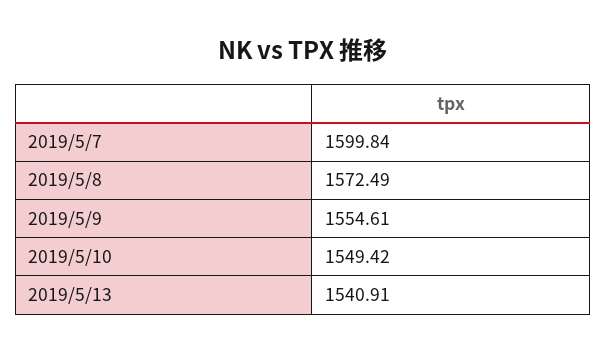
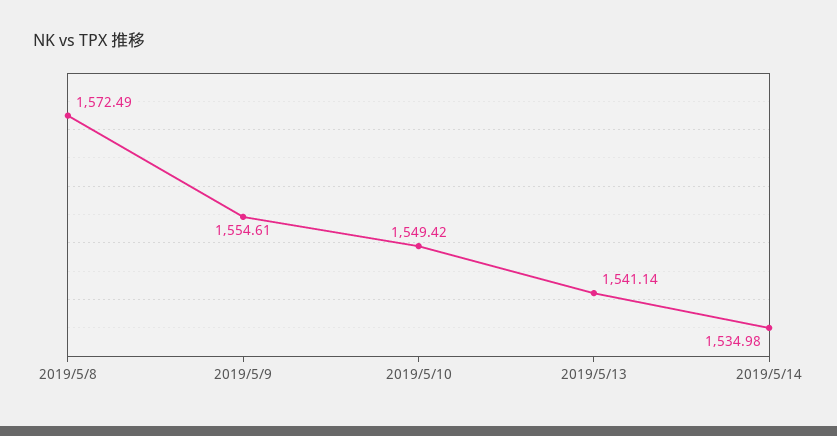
2019/5/7: 1599.84 -> none
2019/5/13: 1540.91 -> 1541.14
2019/5/14: none -> 1534.98

